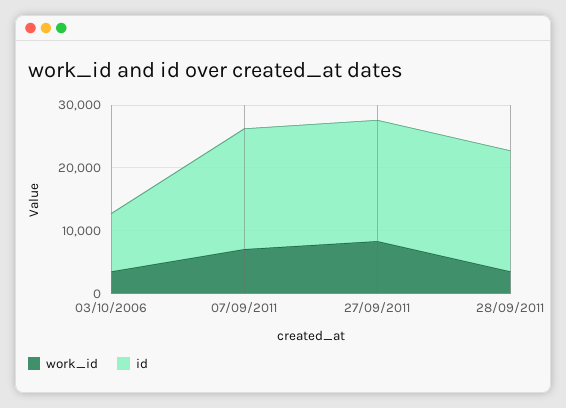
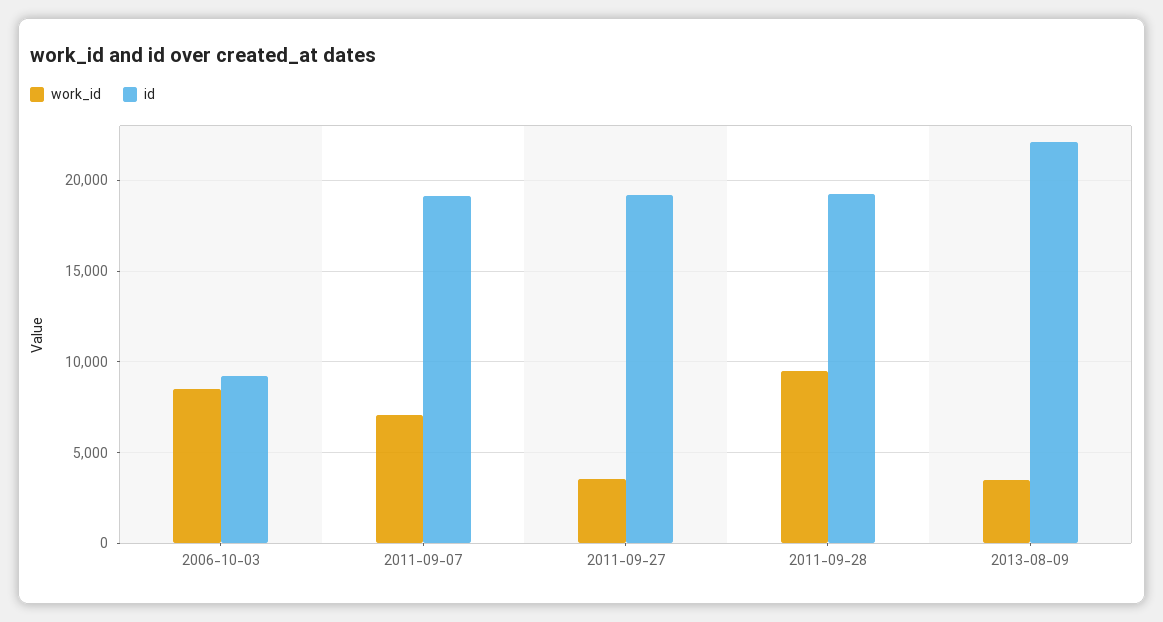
work_id, 03/10/2006: 4000 -> 8500
work_id, 27/09/2011: 8000 -> 3500
work_id, 28/09/2011: 4000 -> 9500
work_id, 2013-08-09: none -> 3500
id, 2013-08-09: none -> 22000

